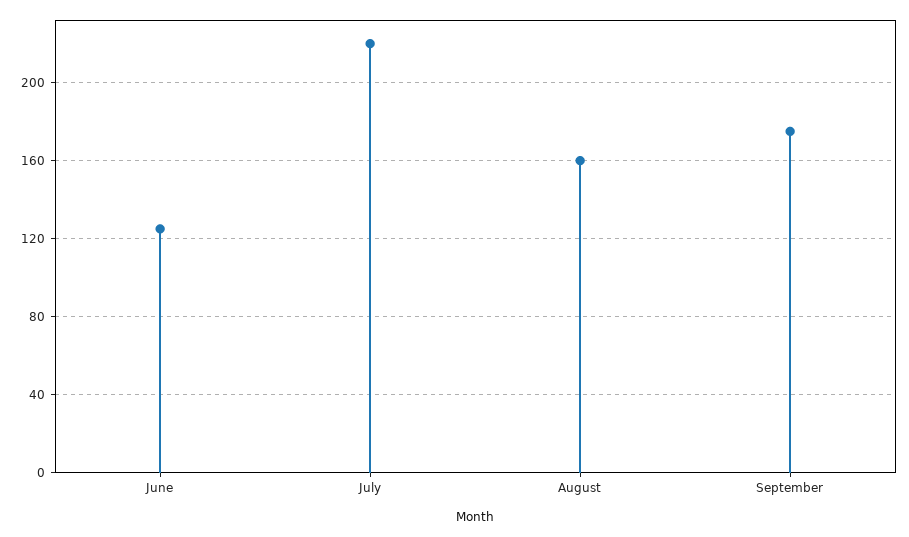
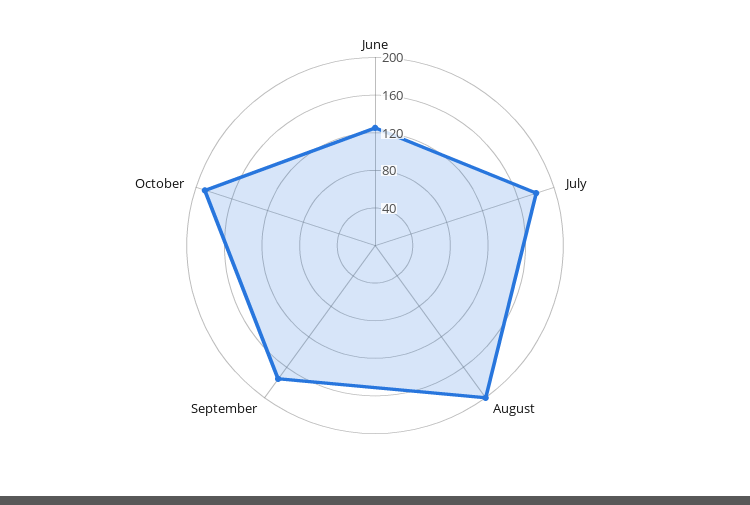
July: 220 -> 180
August: 160 -> 200
October: none -> 190

